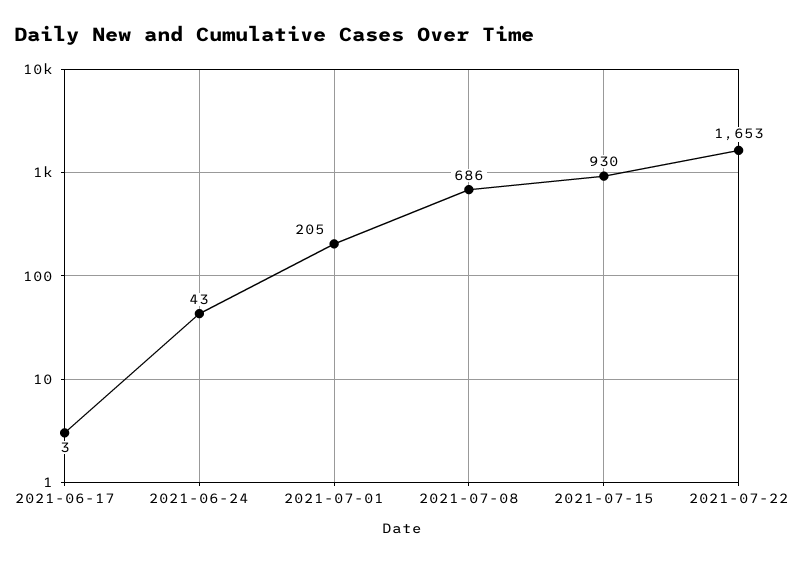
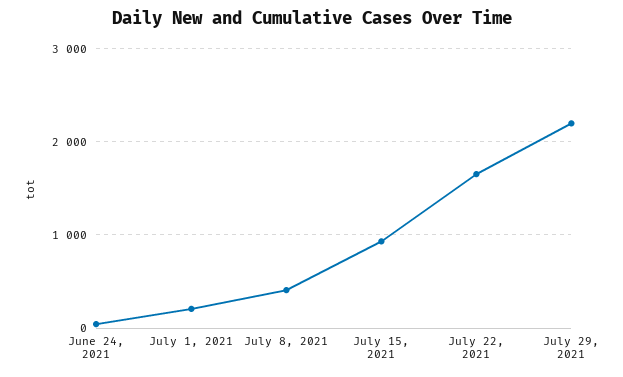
2021-06-17: 3 -> none
2021-07-08: 686 -> 400
July 29, 2021: none -> 2200

